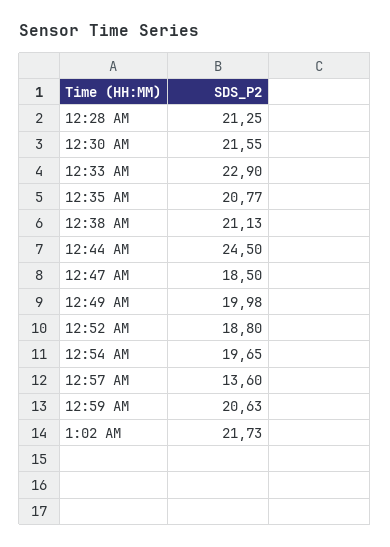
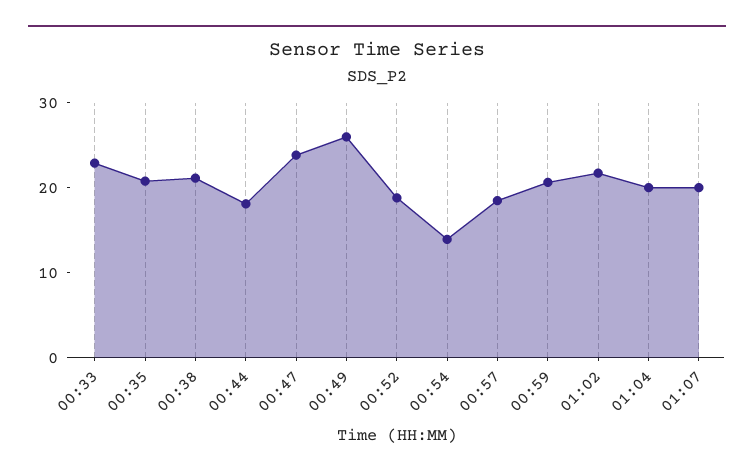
12:28 AM: 21.25 -> none
12:30 AM: 21.55 -> none
12:44 AM: 24.5 -> 18
12:47 AM: 18.5 -> 24
12:49 AM: 19.98 -> 26
12:54 AM: 19.65 -> 14
12:57 AM: 13.6 -> 18
01:04: none -> 20
01:07: none -> 20

